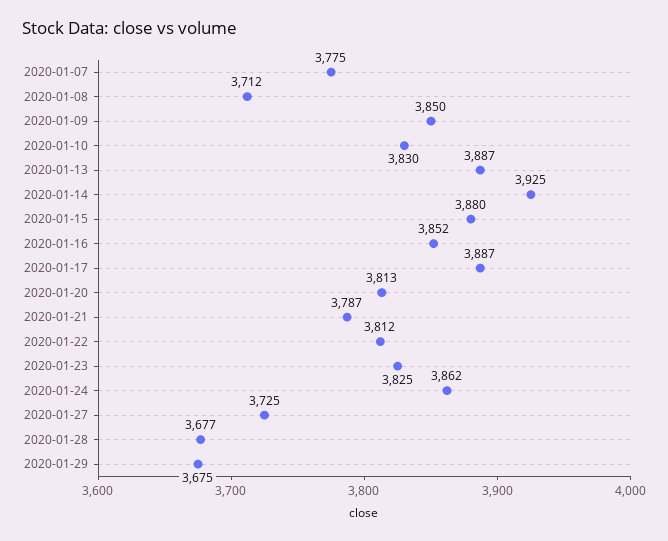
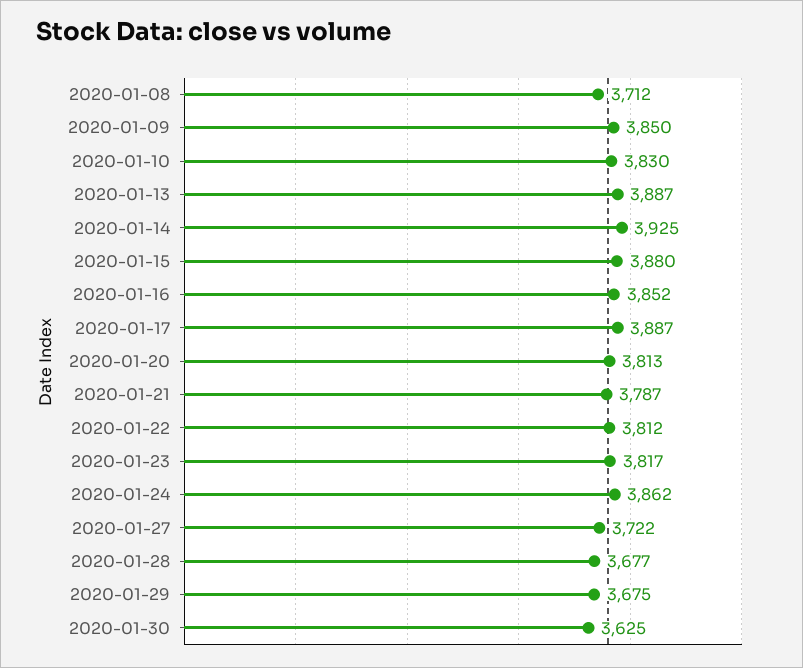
2020-01-07: 3775 -> none
2020-01-23: 3825 -> 3817
2020-01-27: 3725 -> 3722
2020-01-30: none -> 3625

